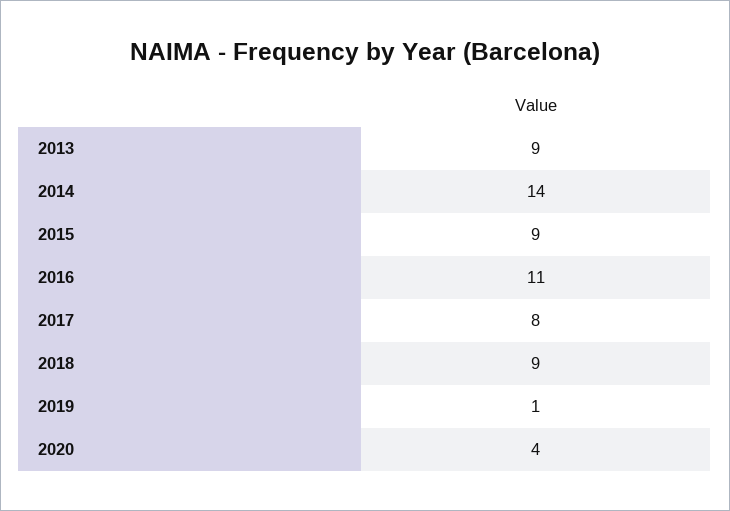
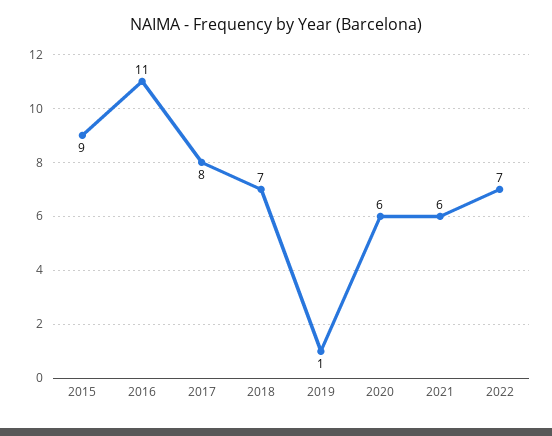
2013: 9 -> none
2014: 14 -> none
2018: 9 -> 7
2020: 4 -> 6
2021: none -> 6
2022: none -> 7

